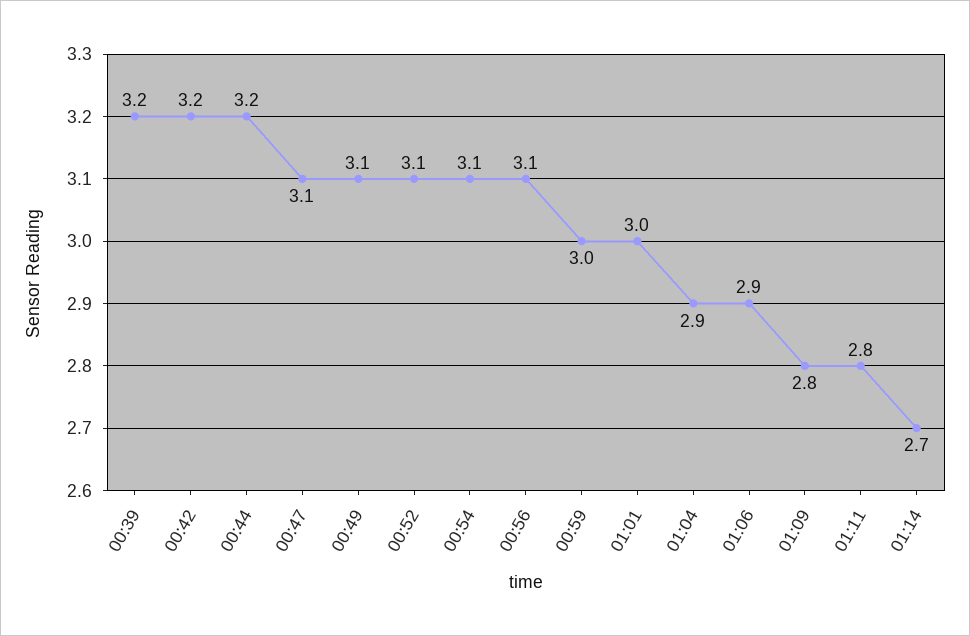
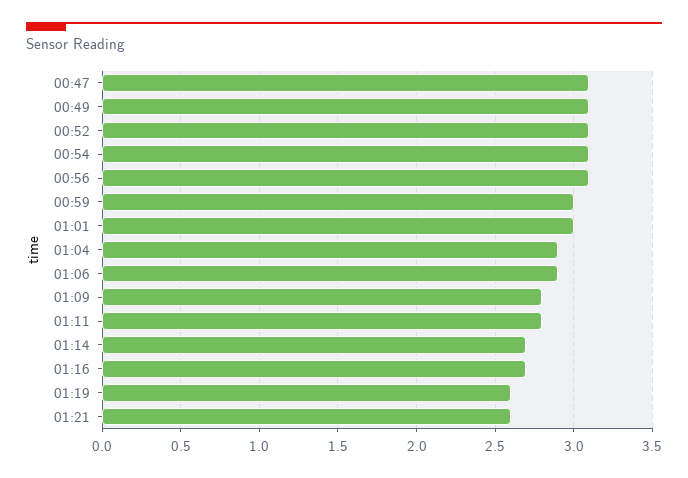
00:39: 3.2 -> none
00:42: 3.2 -> none
00:44: 3.2 -> none
01:16: none -> 2.7
01:19: none -> 2.6
01:21: none -> 2.6

